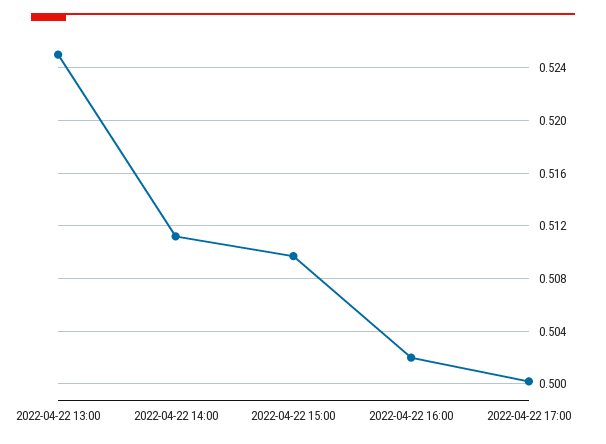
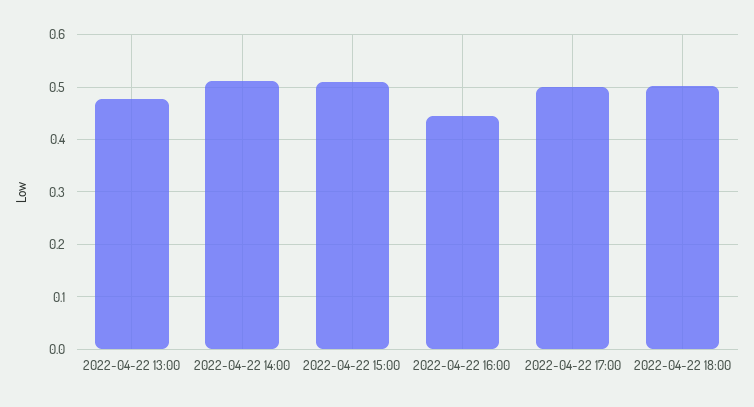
2022-04-22 13:00: 0.525 -> 0.48
2022-04-22 16:00: 0.502 -> 0.44
2022-04-22 18:00: none -> 0.5

